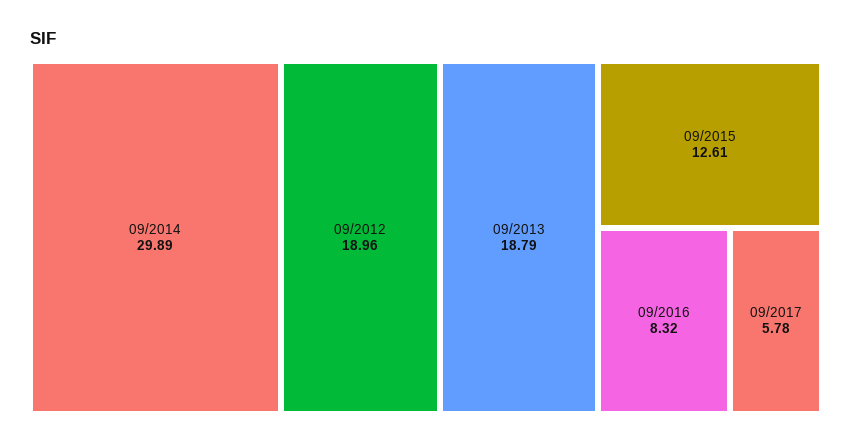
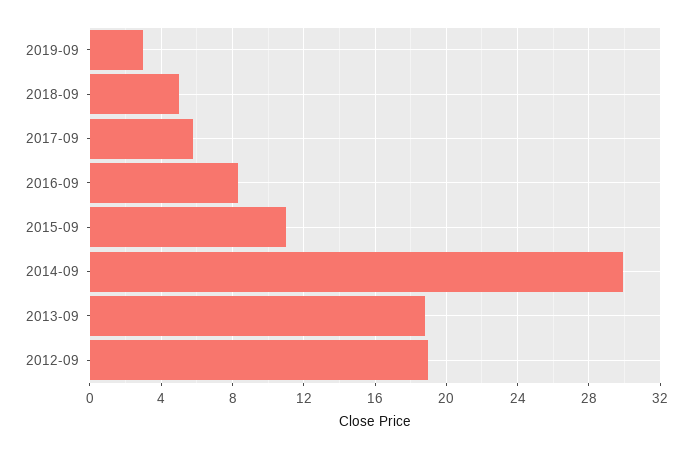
09/2015: 12.61 -> 11
2019-09: none -> 3
2018-09: none -> 5

